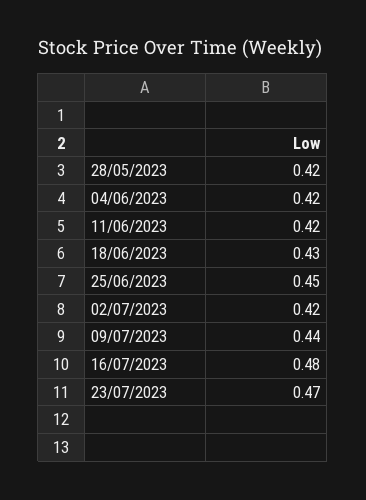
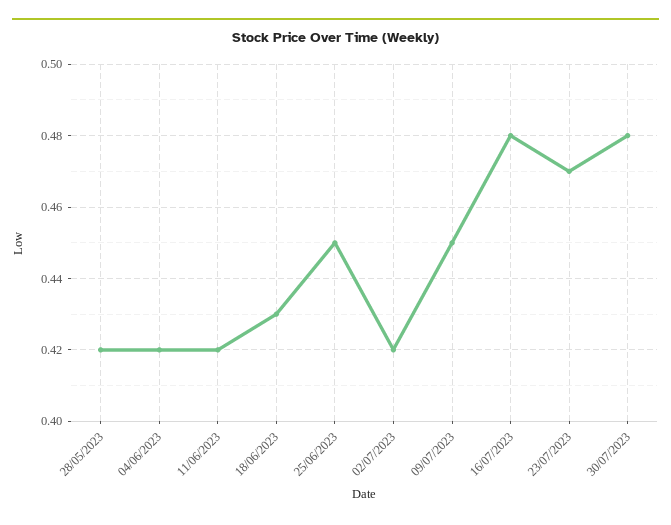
09/07/2023: 0.44 -> 0.45
30/07/2023: none -> 0.48

